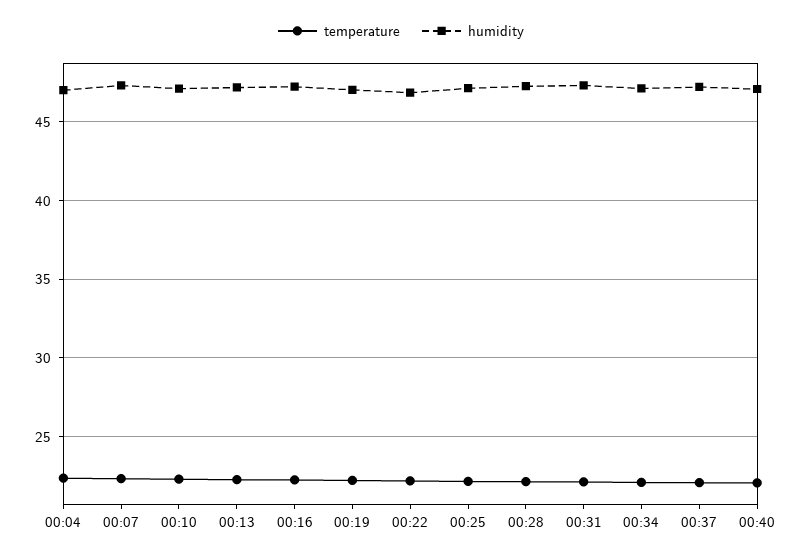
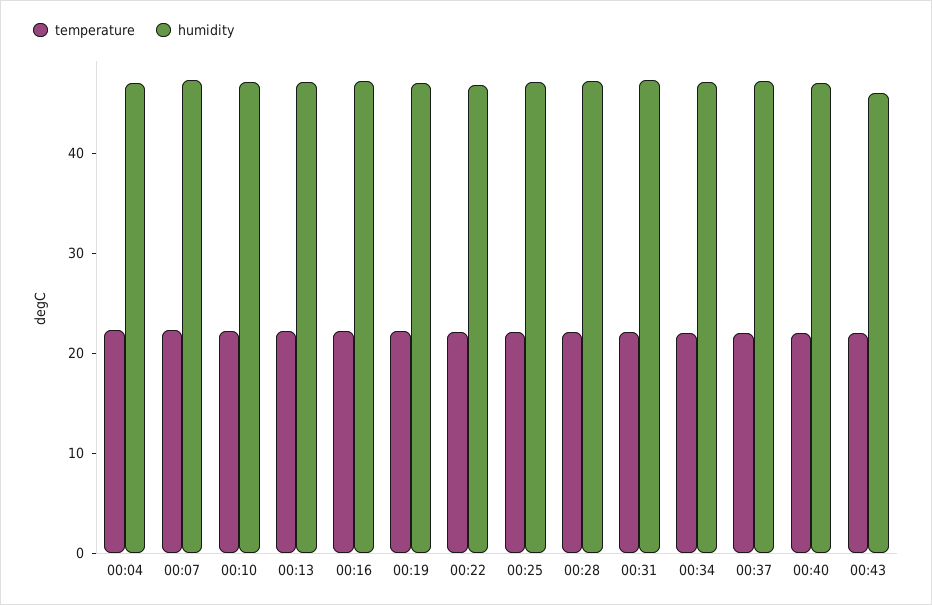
temperature, 00:43: none -> 22
humidity, 00:43: none -> 46

